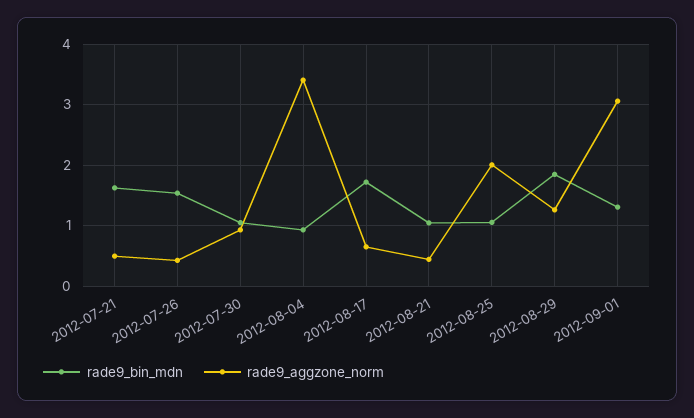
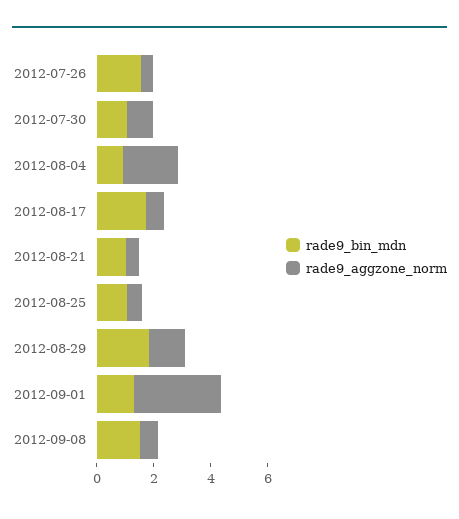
rade9_bin_mdn, 2012-07-21: 1.6 -> none
rade9_aggzone_norm, 2012-07-21: 0.5 -> none
rade9_aggzone_norm, 2012-08-04: 3.4 -> 2
rade9_aggzone_norm, 2012-08-25: 2 -> 0.5
rade9_bin_mdn, 2012-09-08: none -> 1.5
rade9_aggzone_norm, 2012-09-08: none -> 0.5

